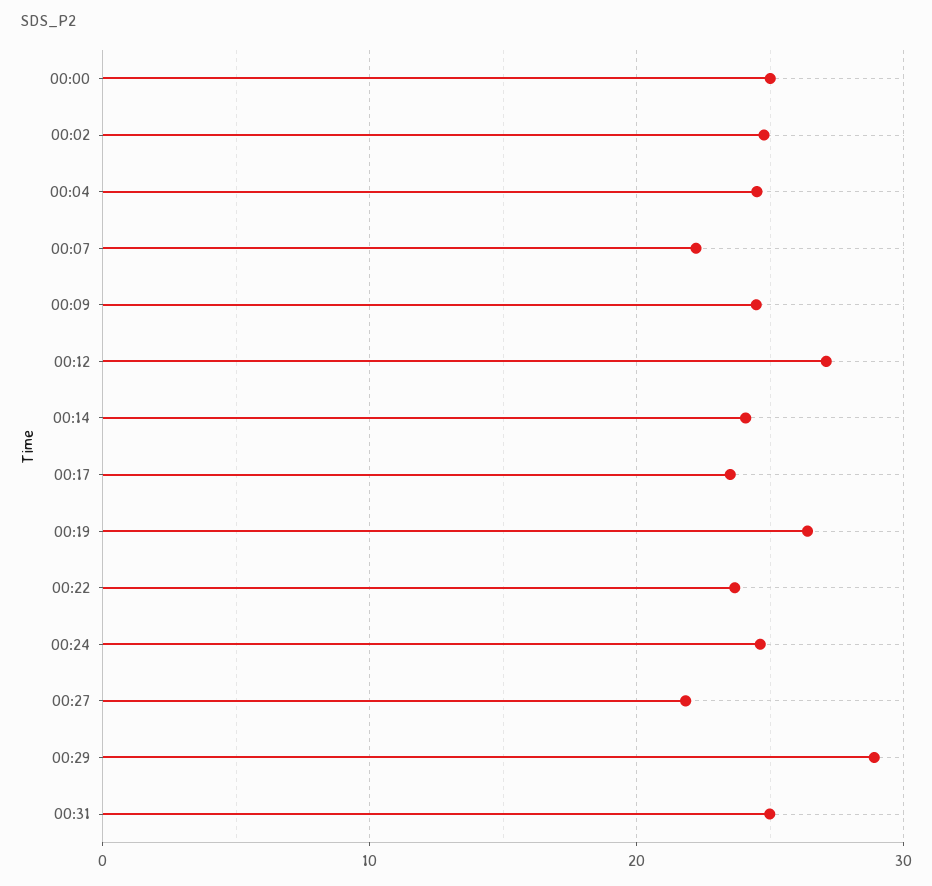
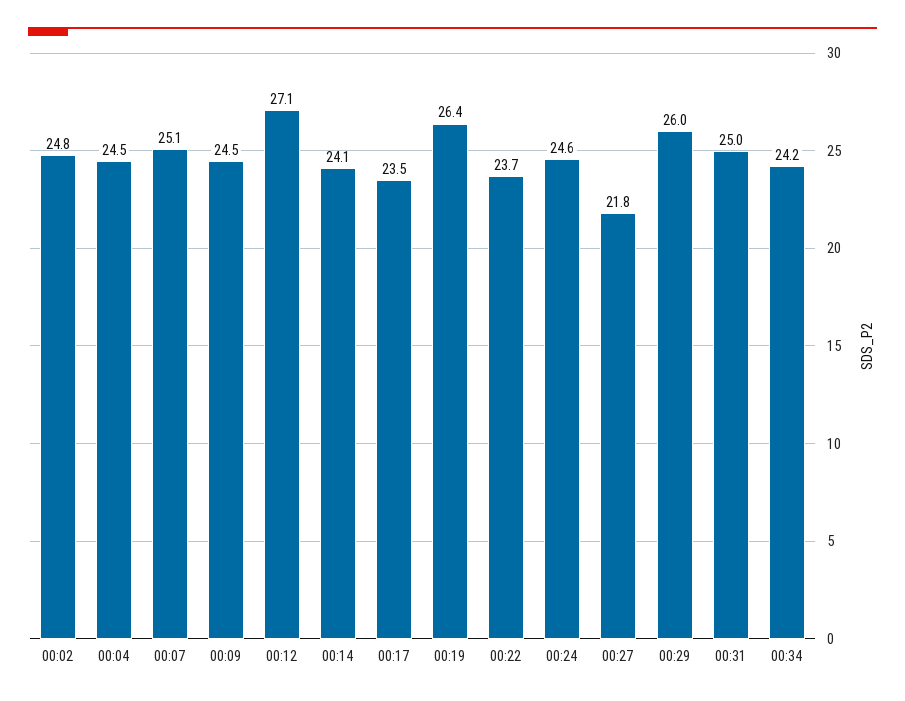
00:00: 25 -> none
00:07: 22 -> 25.1
00:29: 29 -> 26
00:34: none -> 24.2

